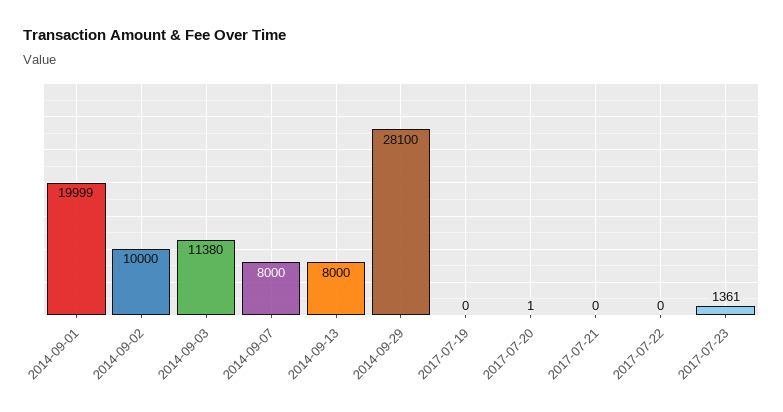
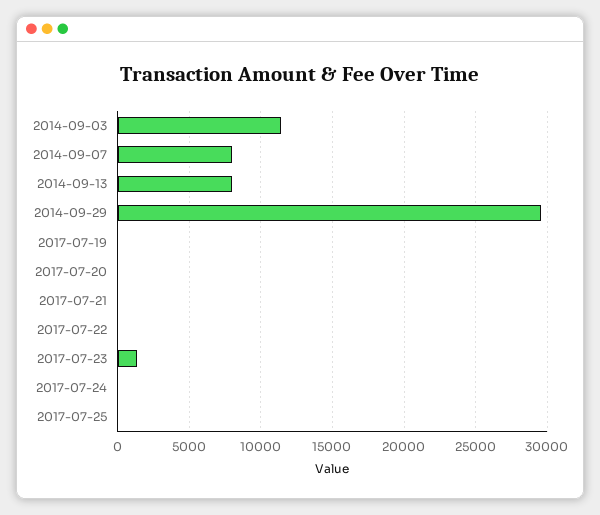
2014-09-01: 19999 -> none
2014-09-02: 10000 -> none
2014-09-29: 28100 -> 29500
2017-07-24: none -> 0
2017-07-25: none -> 0

